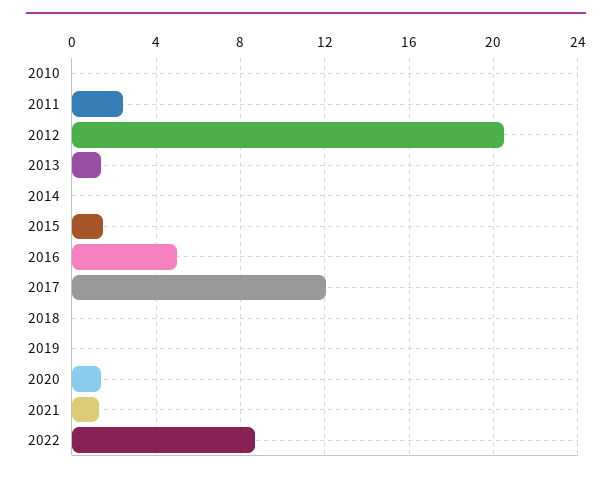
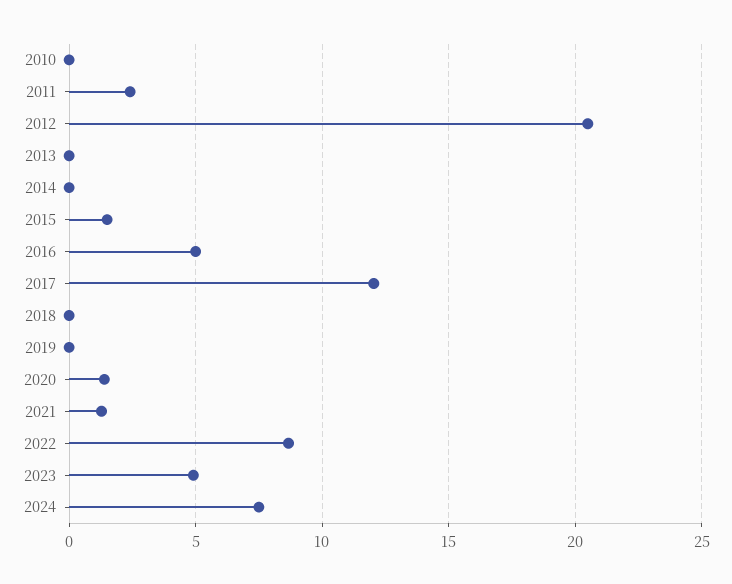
2013: 1.5 -> 0
2023: none -> 5
2024: none -> 7.5

